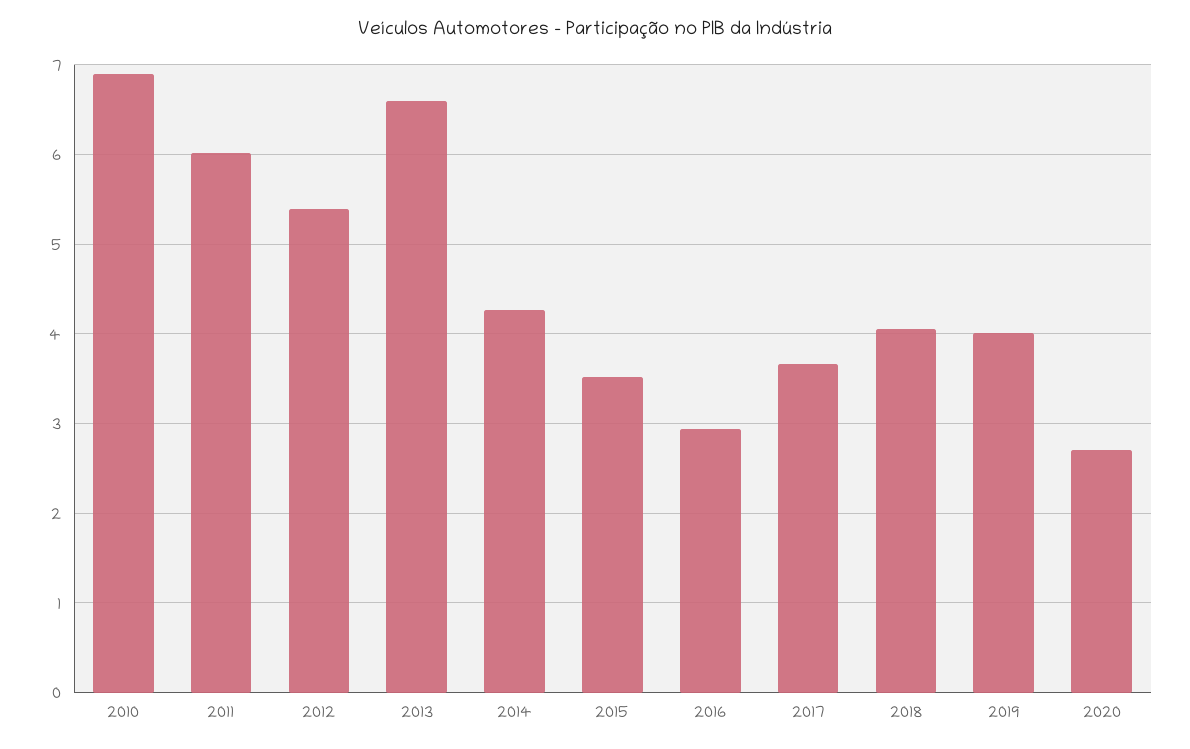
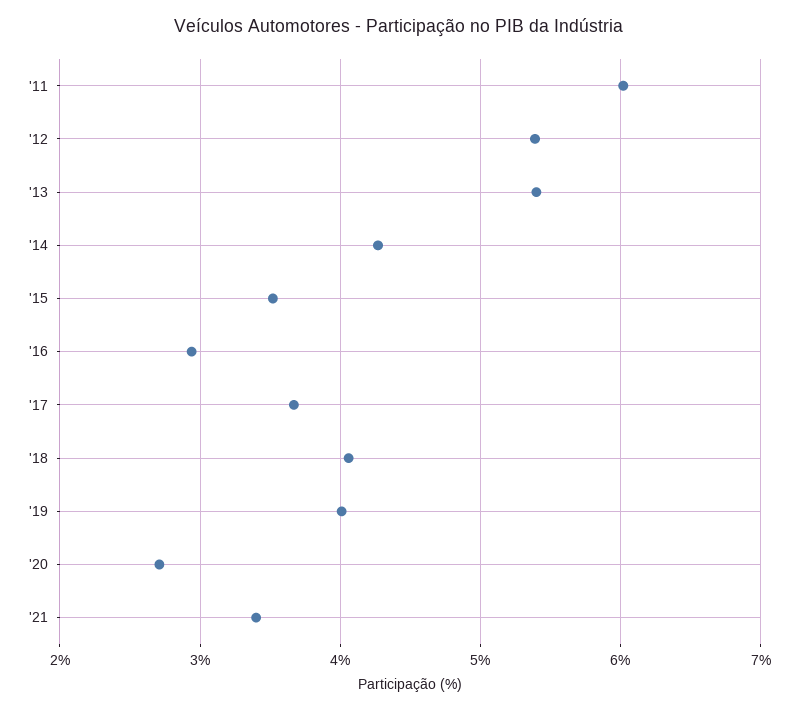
2010: 6.9 -> none
2013: 6.6 -> 5.4
'21: none -> 3.4

